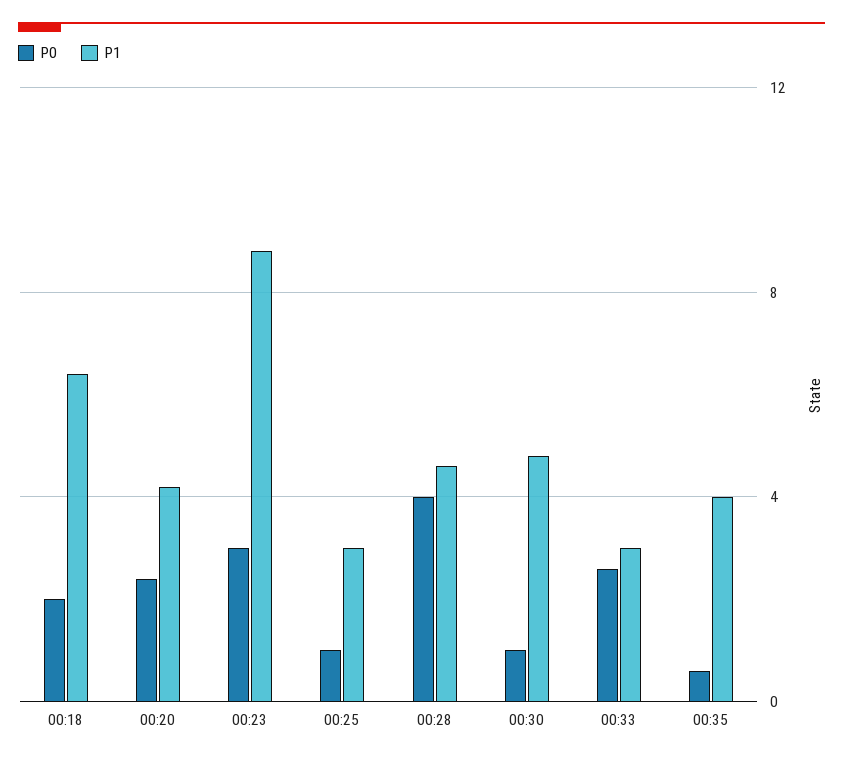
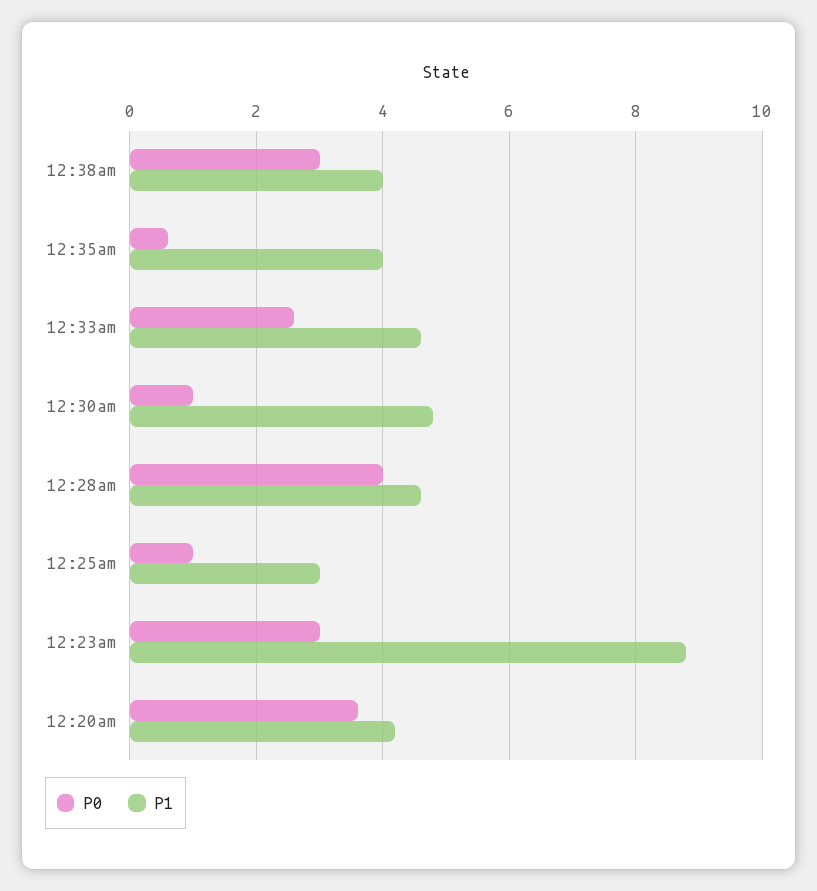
P0, 00:18: 2 -> none
P1, 00:18: 6.5 -> none
P0, 00:20: 2.5 -> 3.5
P1, 00:33: 3 -> 4.5
P0, 12:38am: none -> 3
P1, 12:38am: none -> 4

